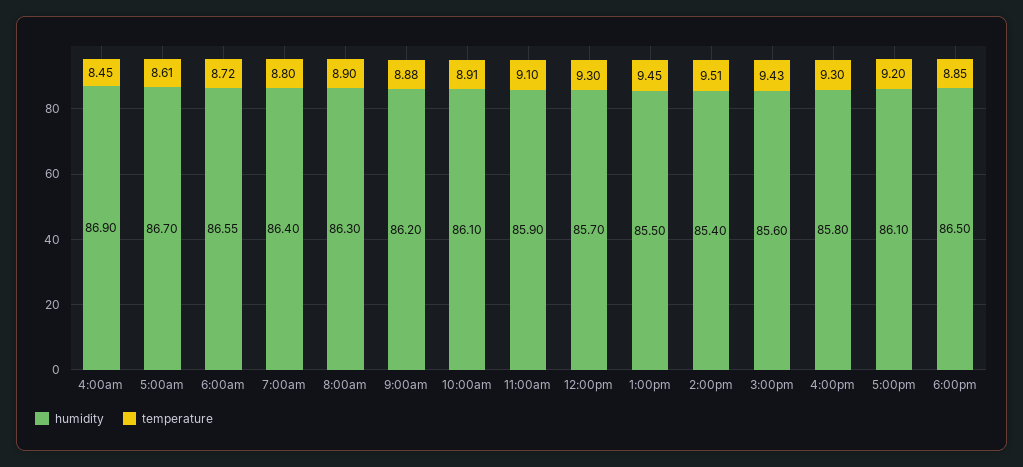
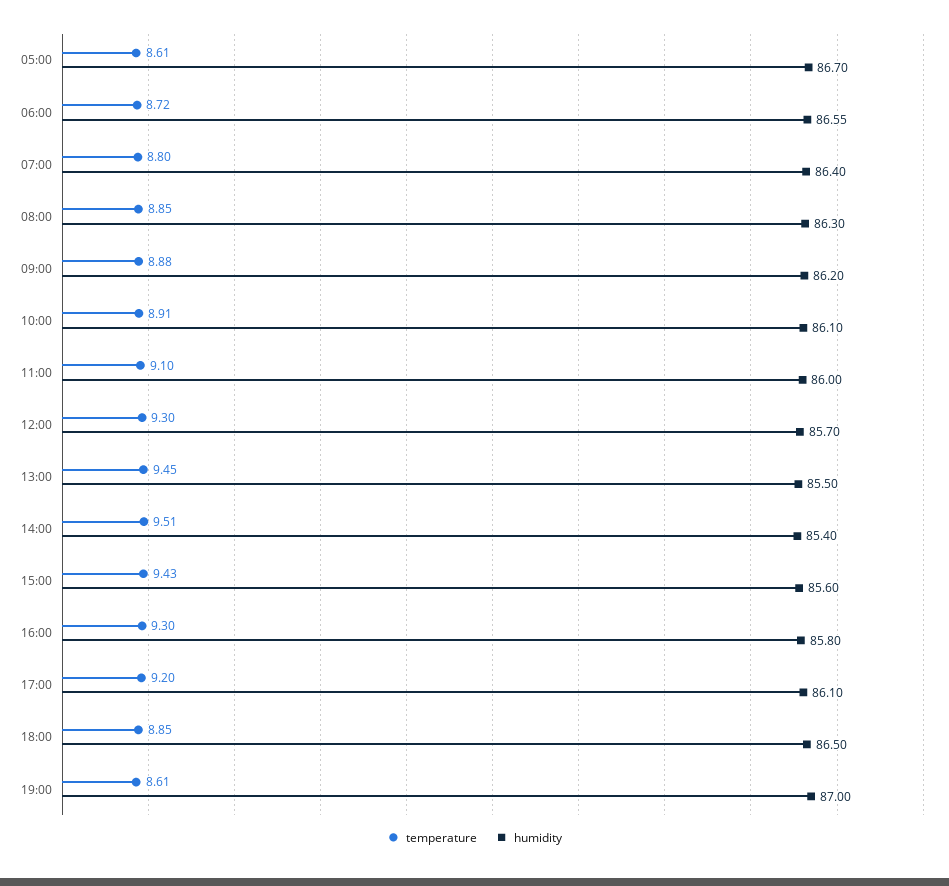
humidity, 4:00am: 86.9 -> none
temperature, 4:00am: 8.45 -> none
temperature, 8:00am: 8.9 -> 8.85
humidity, 11:00am: 85.9 -> 86
temperature, 19:00: none -> 8.61
humidity, 19:00: none -> 87

